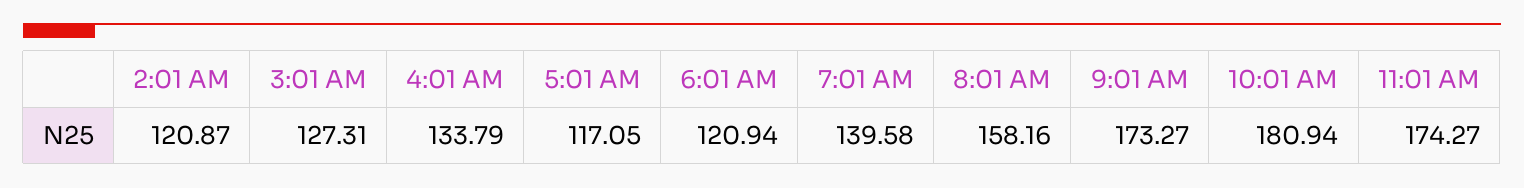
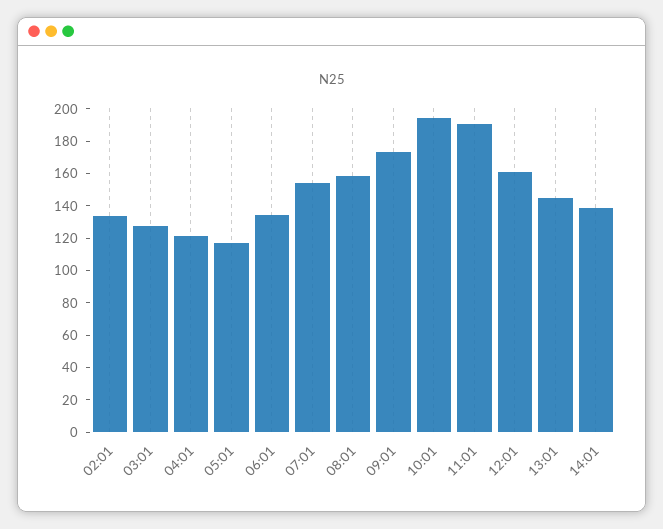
2:01 AM: 120.87 -> 135
4:01 AM: 133.79 -> 120
6:01 AM: 120.94 -> 135
7:01 AM: 139.58 -> 155
10:01 AM: 180.94 -> 195
11:01 AM: 174.27 -> 190
12:01: none -> 160
13:01: none -> 145
14:01: none -> 140

